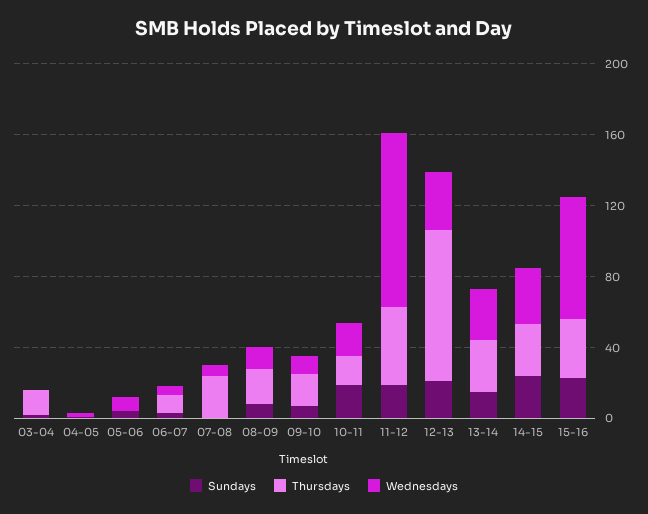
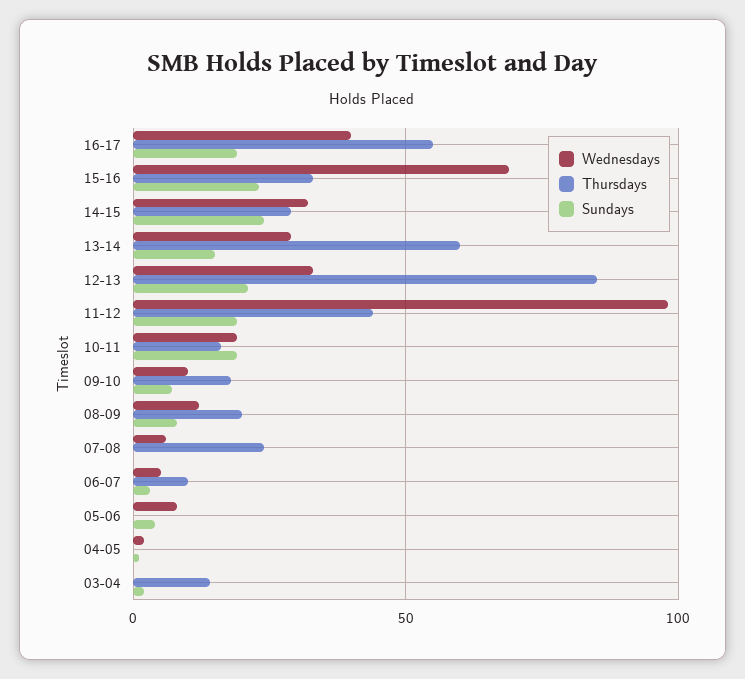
Thursdays, 13-14: 30 -> 60
Wednesdays, 16-17: none -> 40
Thursdays, 16-17: none -> 55
Sundays, 16-17: none -> 20

